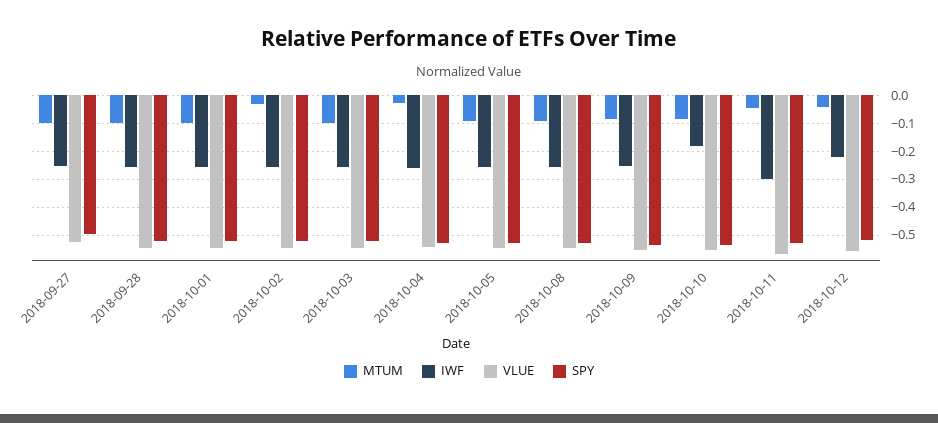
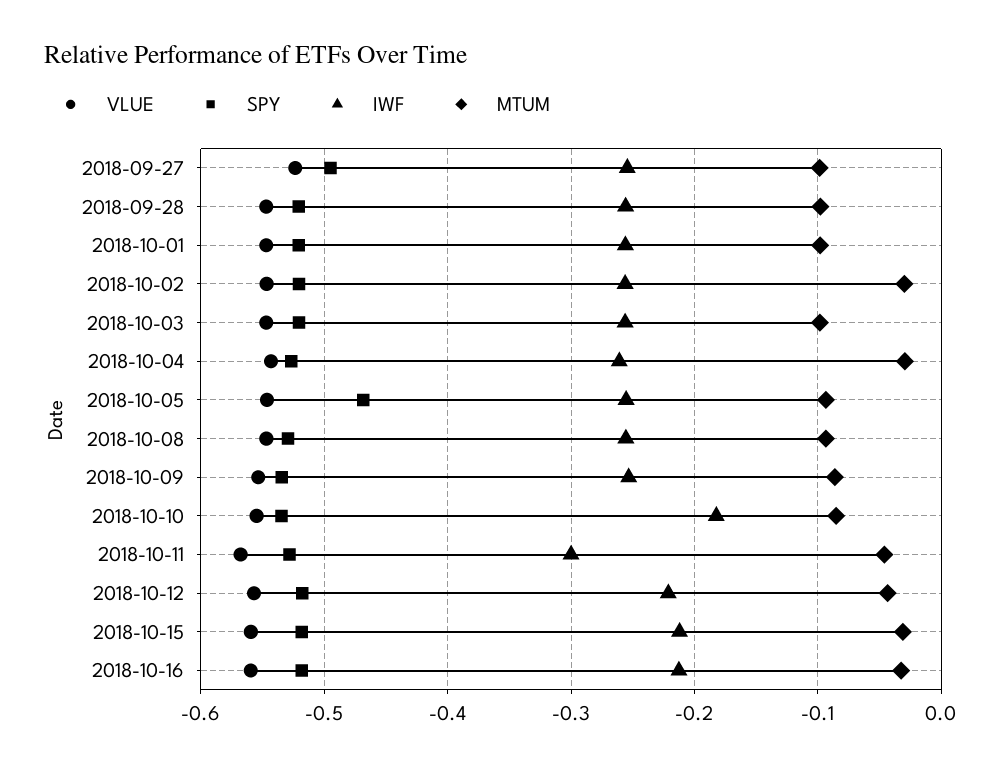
SPY, 2018-10-05: -0.525 -> -0.47
VLUE, 2018-10-15: none -> -0.56
SPY, 2018-10-15: none -> -0.52
IWF, 2018-10-15: none -> -0.21
MTUM, 2018-10-15: none -> -0.03
VLUE, 2018-10-16: none -> -0.56
SPY, 2018-10-16: none -> -0.52
IWF, 2018-10-16: none -> -0.21
MTUM, 2018-10-16: none -> -0.03

